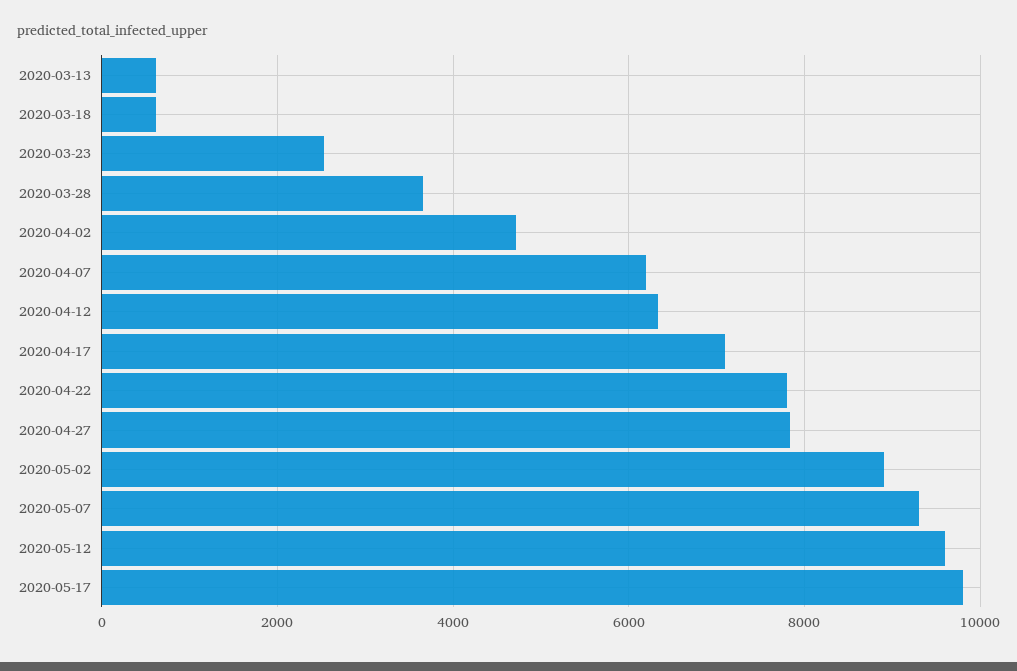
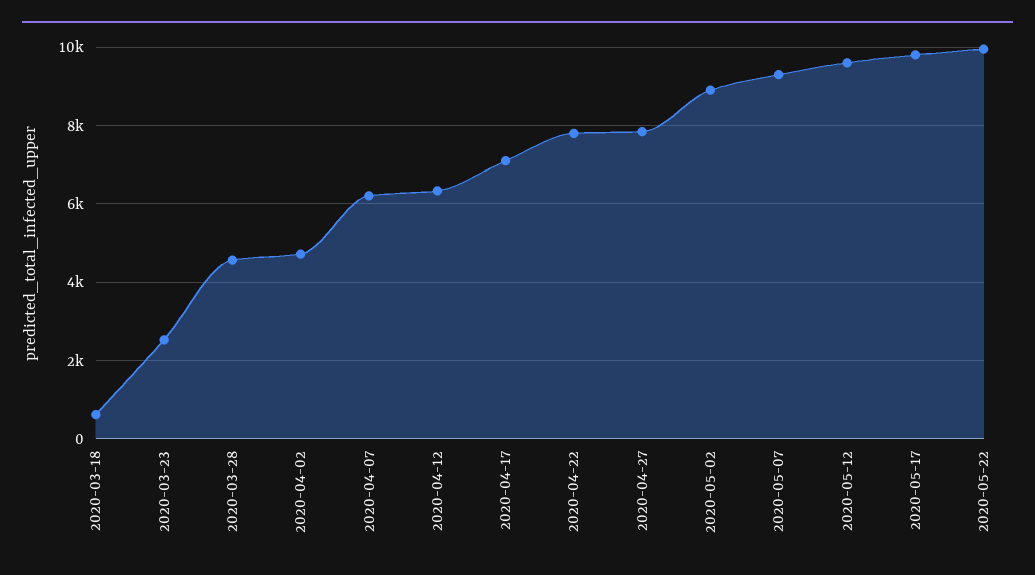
2020-03-13: 600 -> none
2020-03-28: 3600 -> 4600
2020-05-22: none -> 10000

